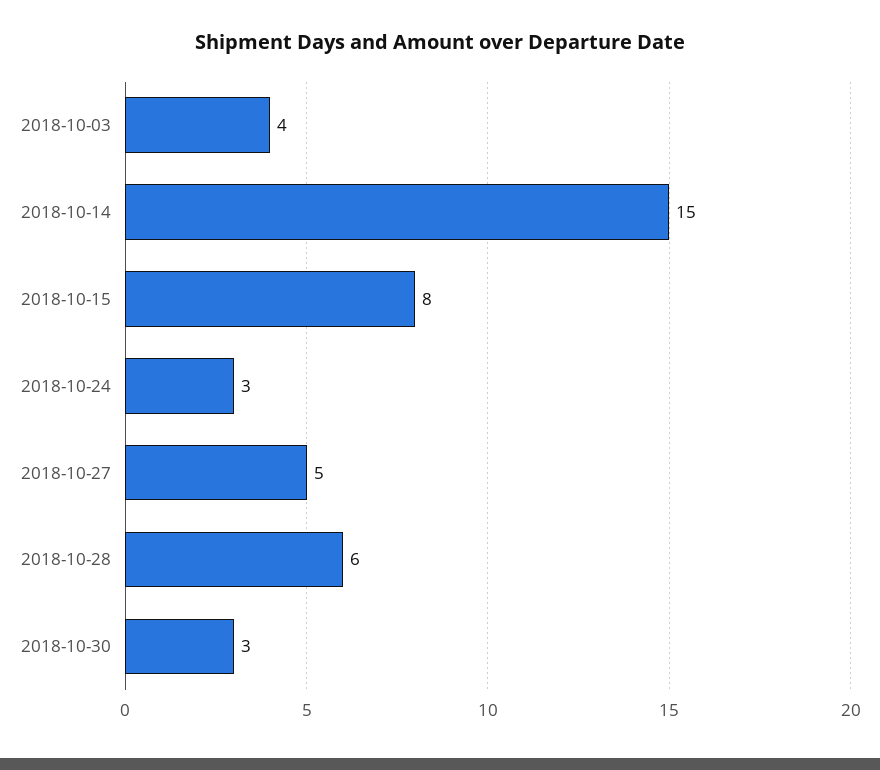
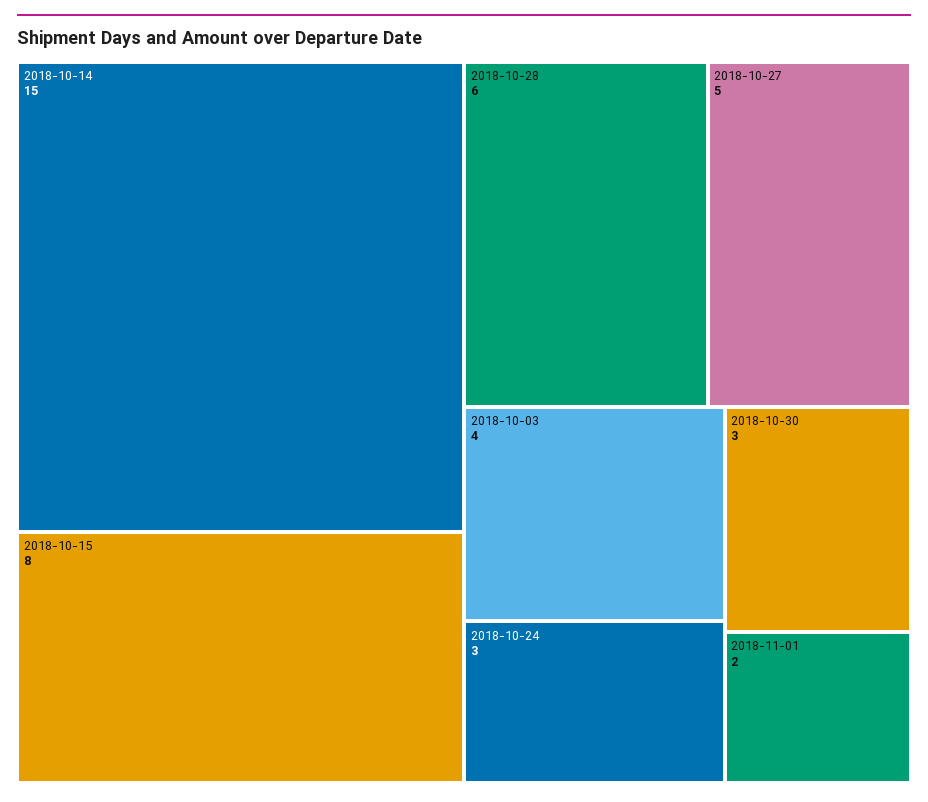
2018-11-01: none -> 2

